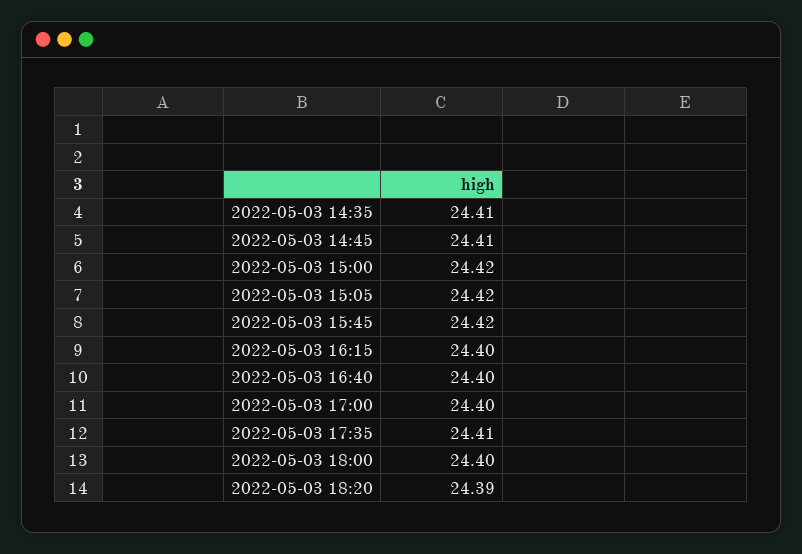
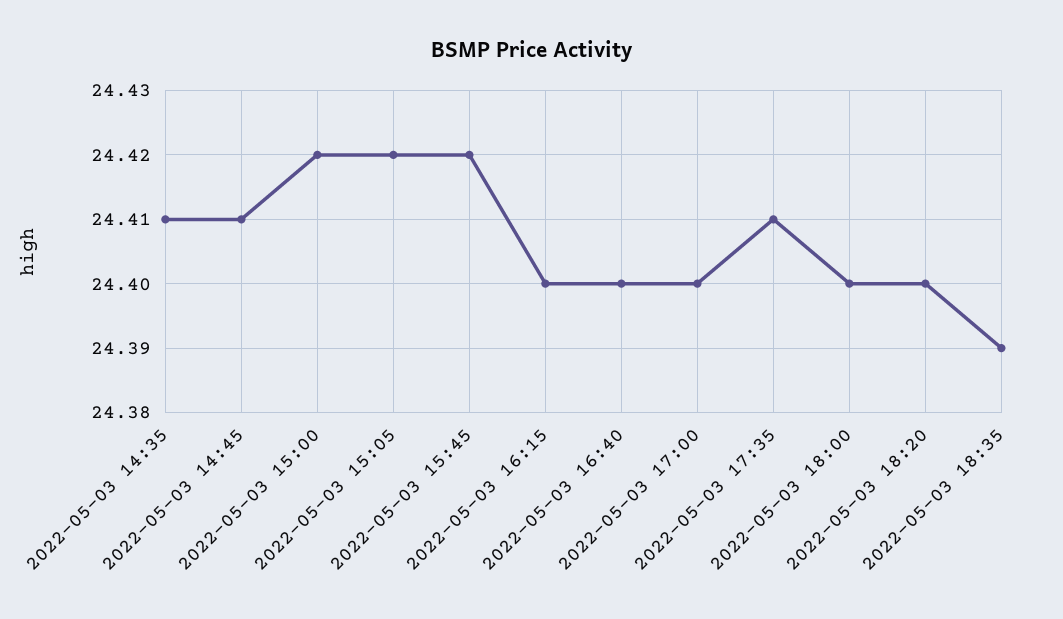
2022-05-03 18:20: 24.39 -> 24.4
2022-05-03 18:35: none -> 24.39

